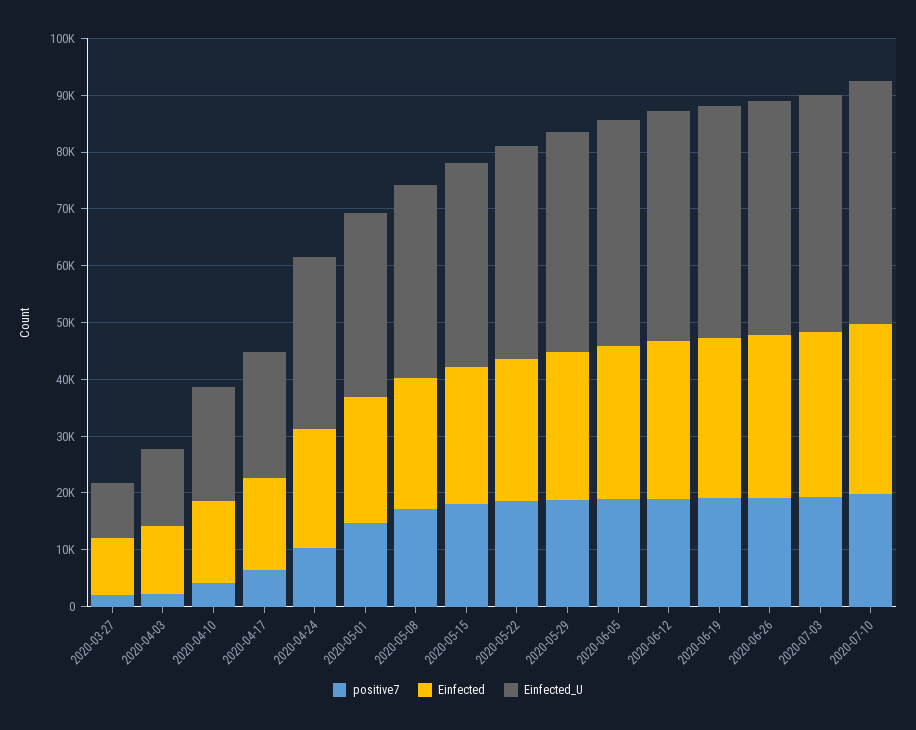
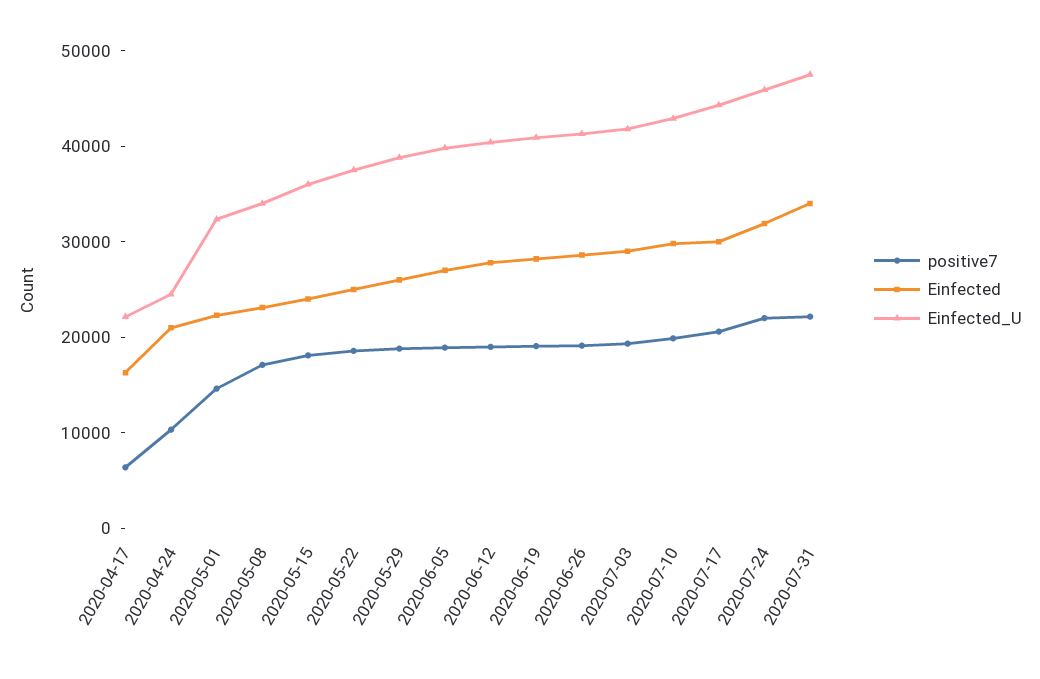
positive7, 2020-03-27: 2000 -> none
Einfected, 2020-03-27: 10000 -> none
Einfected_U, 2020-03-27: 10000 -> none
positive7, 2020-04-03: 2000 -> none
Einfected, 2020-04-03: 12000 -> none
Einfected_U, 2020-04-03: 14000 -> none
positive7, 2020-04-10: 4000 -> none
Einfected, 2020-04-10: 14000 -> none
Einfected_U, 2020-04-10: 20000 -> none
Einfected_U, 2020-04-24: 30000 -> 24000
positive7, 2020-07-17: none -> 20000
Einfected, 2020-07-17: none -> 30000
Einfected_U, 2020-07-17: none -> 44000
positive7, 2020-07-24: none -> 22000
Einfected, 2020-07-24: none -> 32000
Einfected_U, 2020-07-24: none -> 46000
positive7, 2020-07-31: none -> 22000
Einfected, 2020-07-31: none -> 34000
Einfected_U, 2020-07-31: none -> 48000

